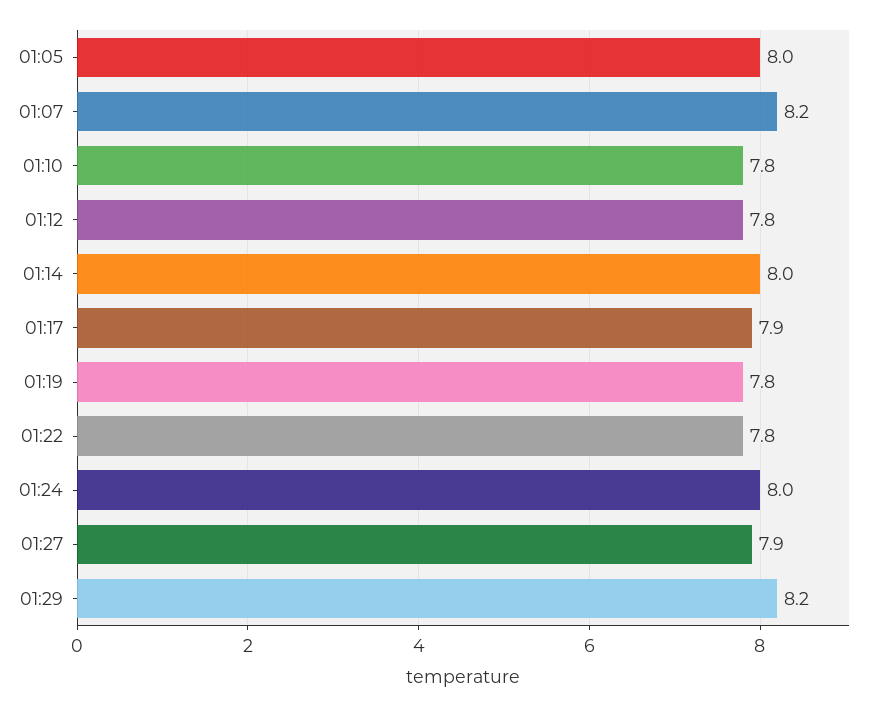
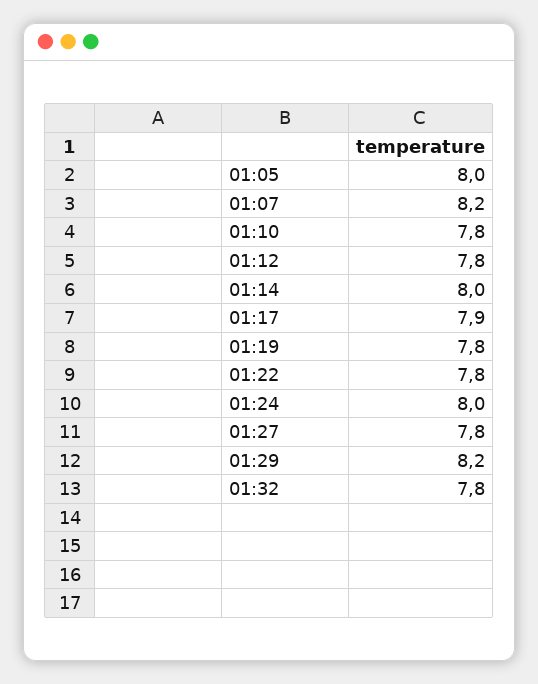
01:27: 7.9 -> 7.8
01:32: none -> 7.8

